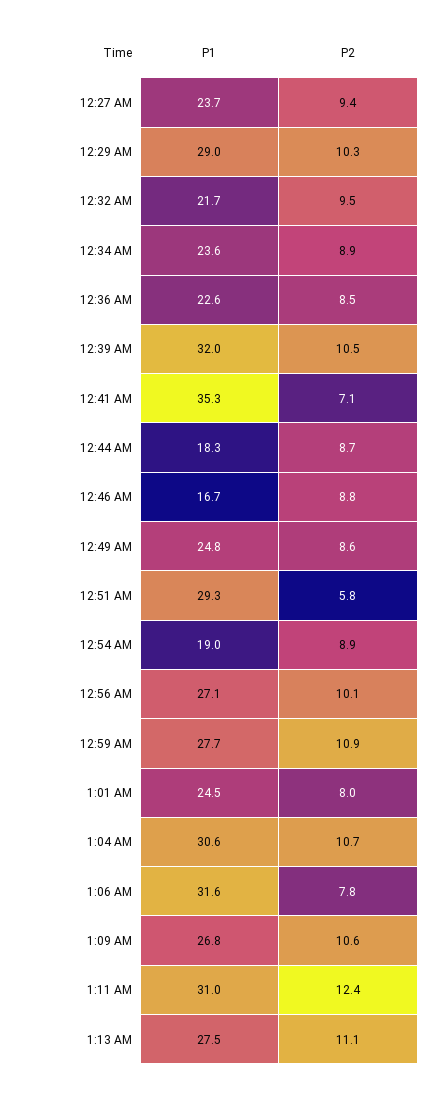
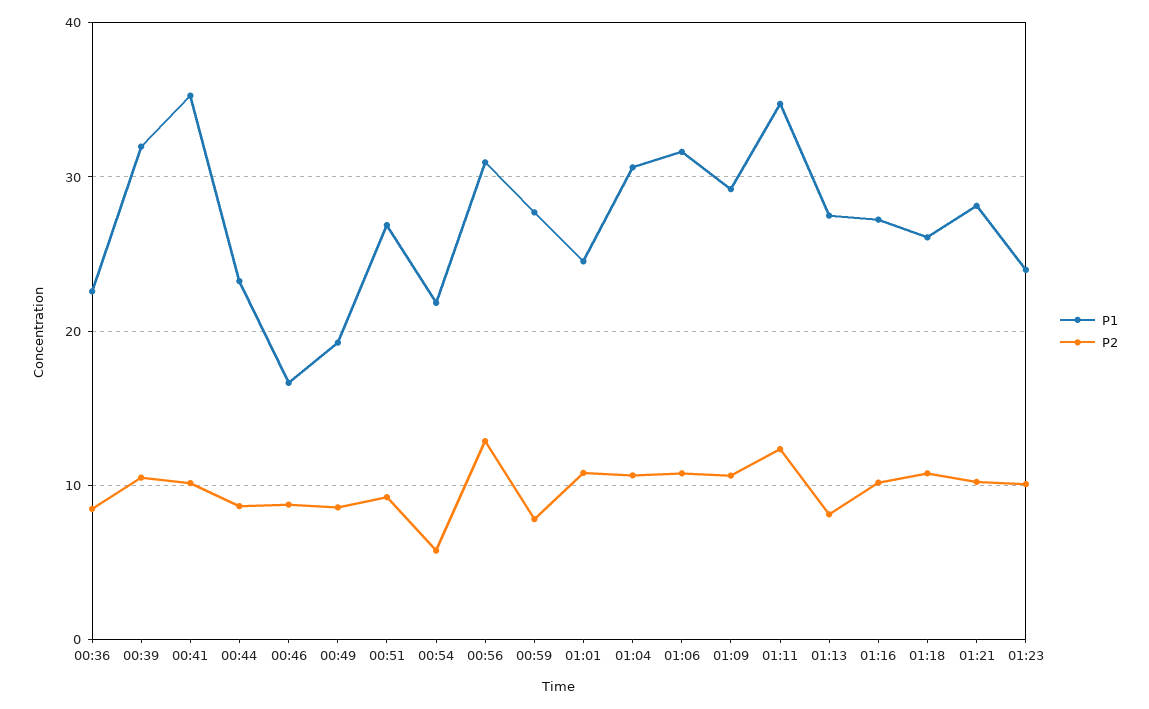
P1, 12:27 AM: 23.7 -> none
P2, 12:27 AM: 9.4 -> none
P1, 12:29 AM: 29 -> none
P2, 12:29 AM: 10.3 -> none
P1, 12:32 AM: 21.7 -> none
P2, 12:32 AM: 9.5 -> none
P1, 12:34 AM: 23.6 -> none
P2, 12:34 AM: 8.9 -> none
P2, 12:41 AM: 7.1 -> 10
P1, 12:44 AM: 18.3 -> 23
P1, 12:49 AM: 24.8 -> 19
P1, 12:51 AM: 29.3 -> 27
P2, 12:51 AM: 5.8 -> 9
P1, 12:54 AM: 19 -> 22
P2, 12:54 AM: 8.9 -> 6
P1, 12:56 AM: 27.1 -> 31
P2, 12:56 AM: 10.1 -> 13
P2, 12:59 AM: 10.9 -> 8
P2, 1:01 AM: 8 -> 11
P2, 1:06 AM: 7.8 -> 11
P1, 1:09 AM: 26.8 -> 29
P1, 1:11 AM: 31 -> 35
P2, 1:13 AM: 11.1 -> 8
P1, 01:16: none -> 27
P2, 01:16: none -> 10
P1, 01:18: none -> 26
P2, 01:18: none -> 11
P1, 01:21: none -> 28
P2, 01:21: none -> 10
P1, 01:23: none -> 24
P2, 01:23: none -> 10

